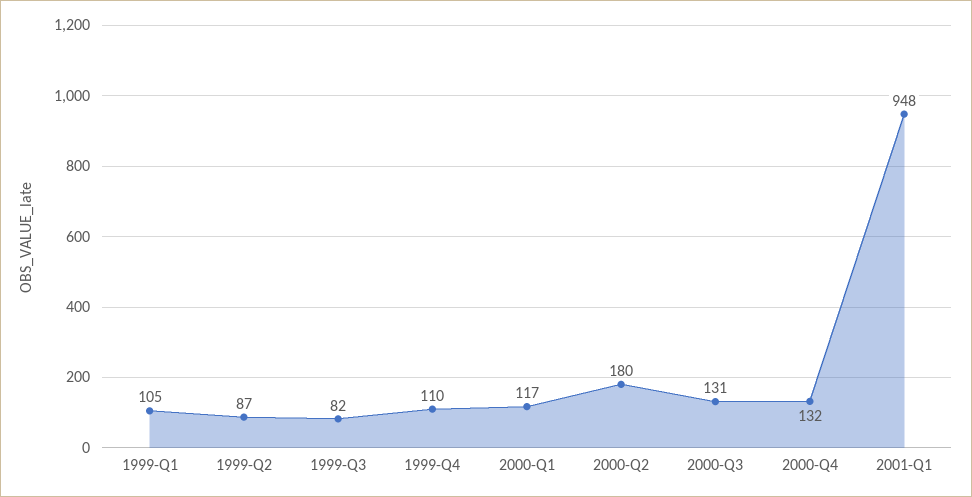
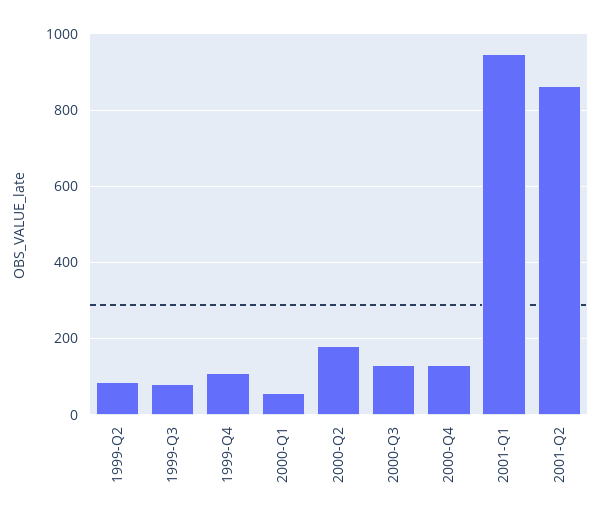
1999-Q1: 105 -> none
2000-Q1: 117 -> 60
2001-Q2: none -> 860

